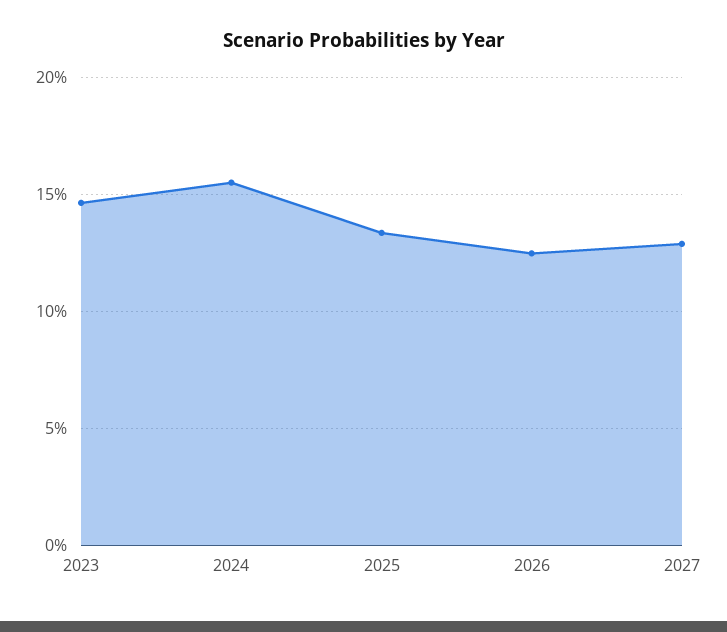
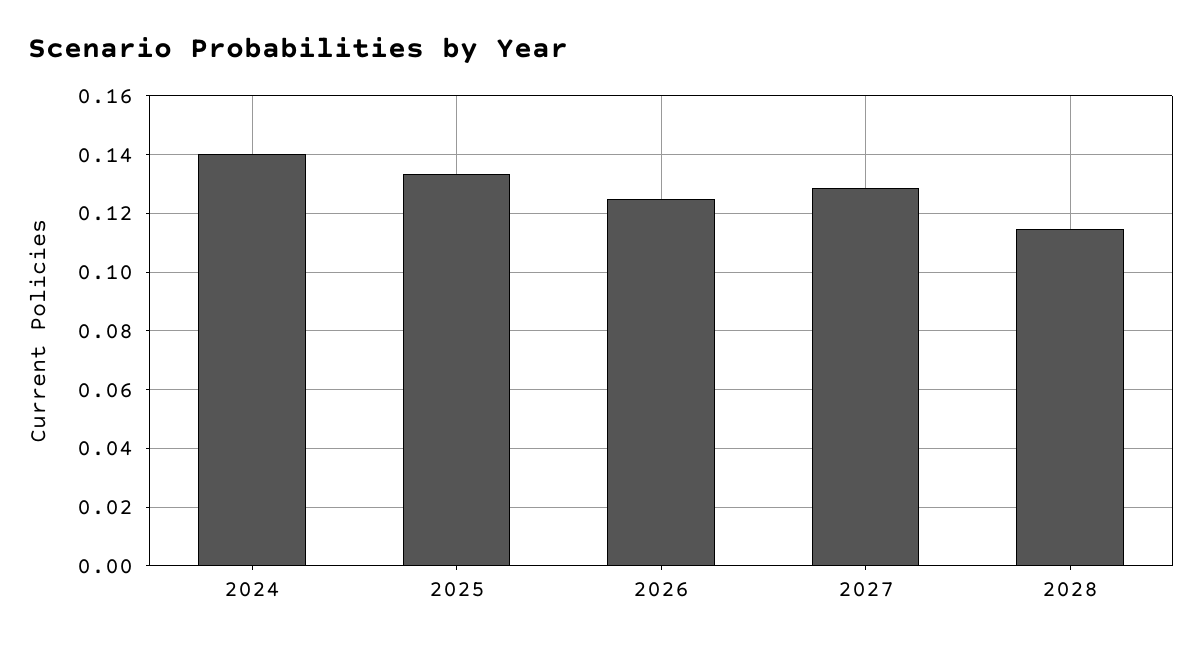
2023: 0.145 -> none
2024: 0.155 -> 0.14
2028: none -> 0.115

